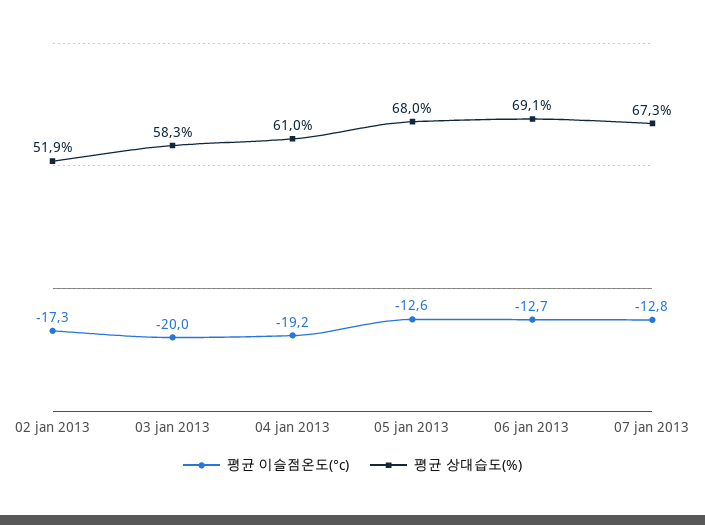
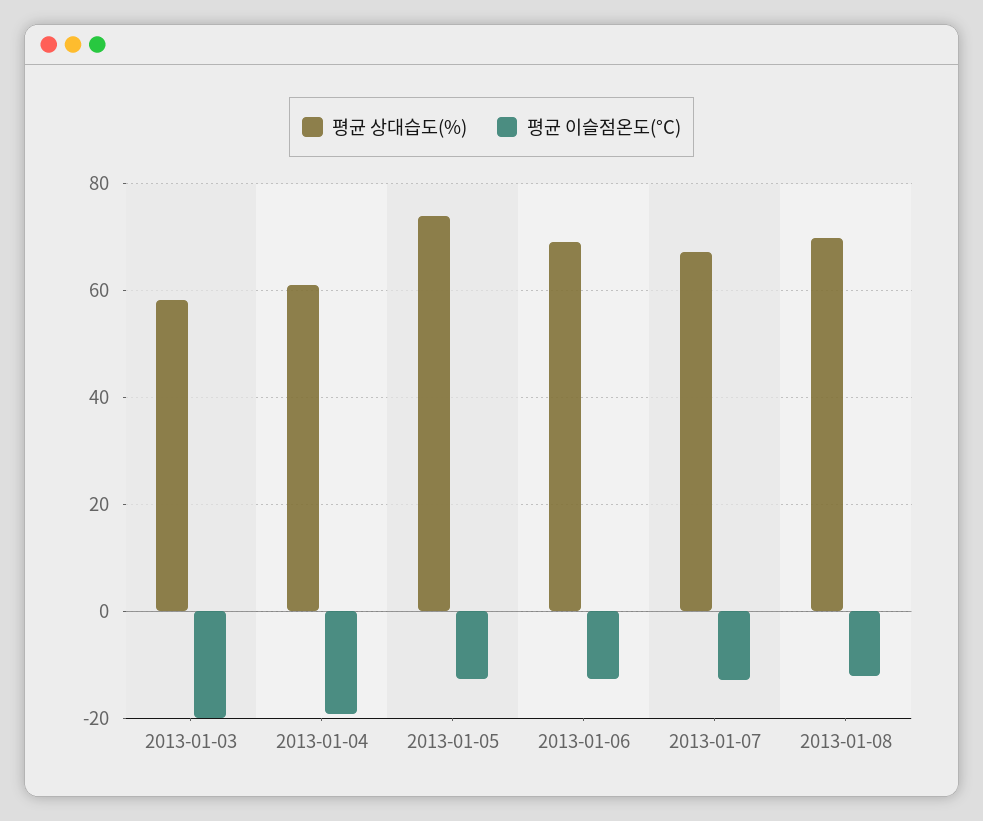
평균 이슬점온도(°c), 02 jan 2013: -17.3 -> none
평균 상대습도(%), 02 jan 2013: 51.9 -> none
평균 상대습도(%), 05 jan 2013: 68 -> 74
평균 상대습도(%), 2013-01-08: none -> 70
평균 이슬점온도(°c), 2013-01-08: none -> -12

